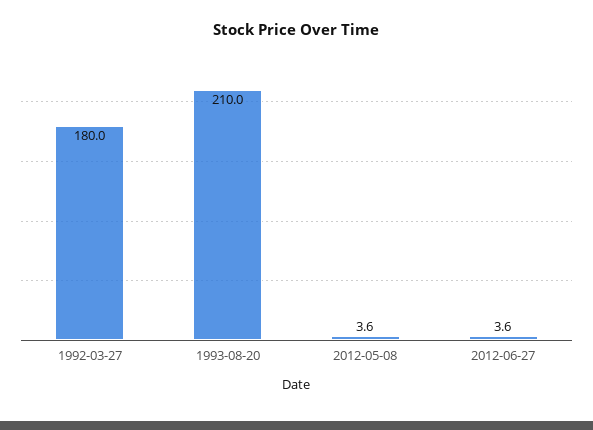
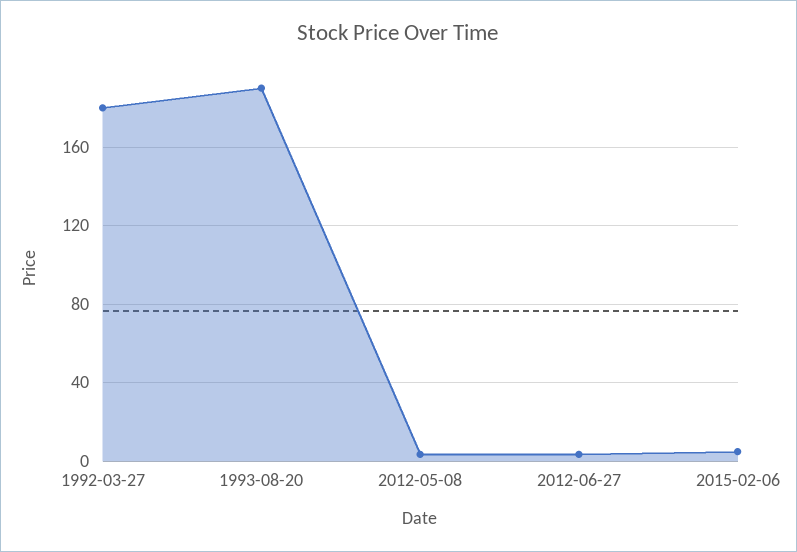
1993-08-20: 210 -> 190
2015-02-06: none -> 5

